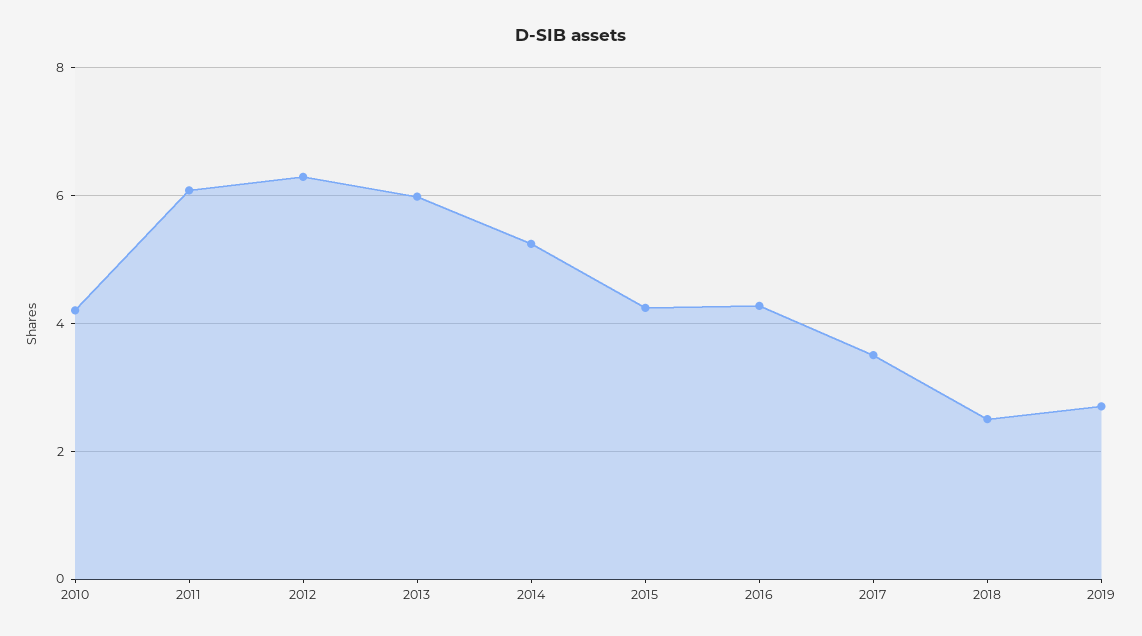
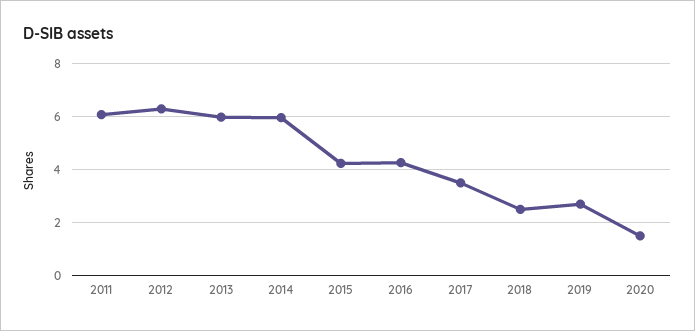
2010: 4.2 -> none
2014: 5.2 -> 6
2020: none -> 1.5

